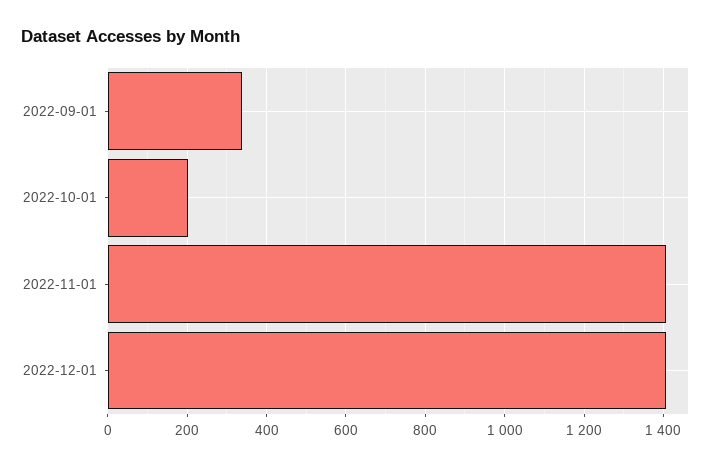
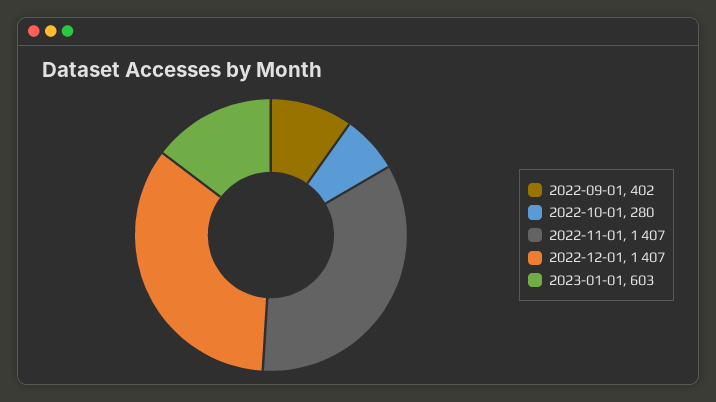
2022-09-01: 340 -> 402
2022-10-01: 200 -> 280
2023-01-01: none -> 603

